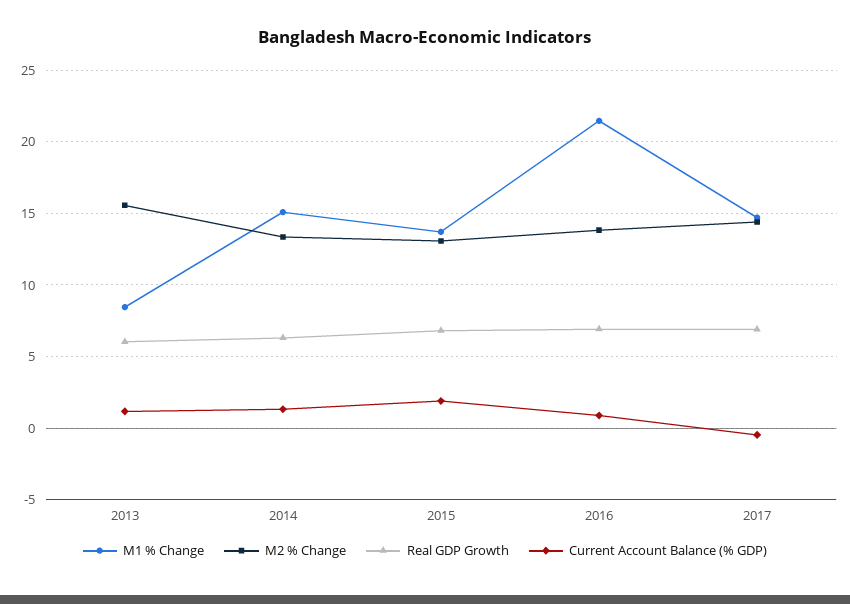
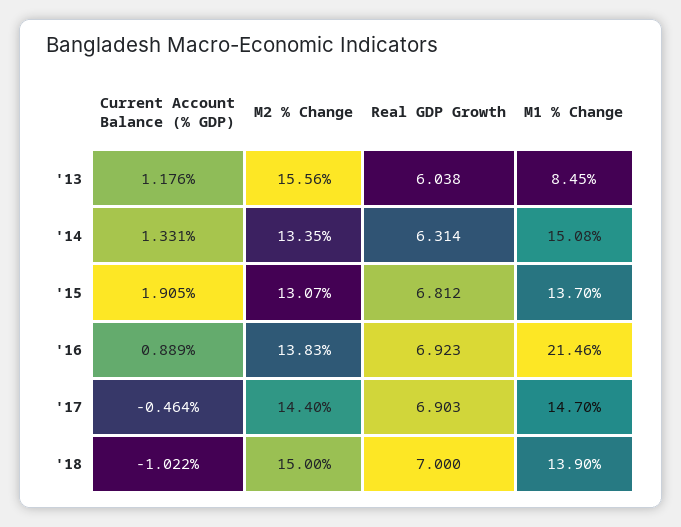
Current Account Balance (% GDP), '18: none -> -1.022
M2 % Change, '18: none -> 15
Real GDP Growth, '18: none -> 7
M1 % Change, '18: none -> 13.9

